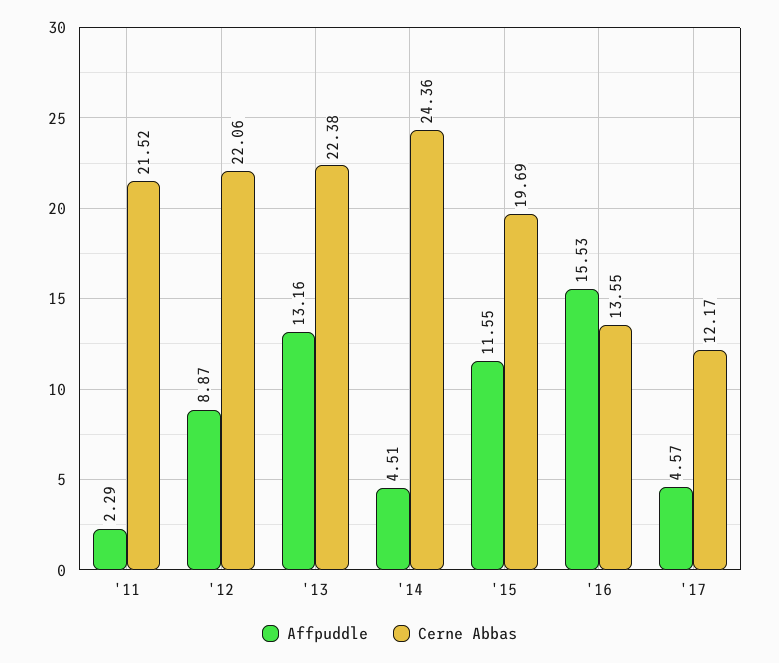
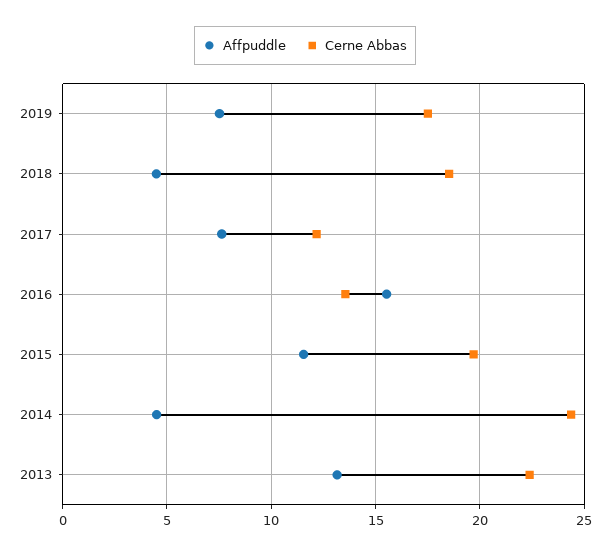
Affpuddle, '11: 2.29 -> none
Cerne Abbas, '11: 21.52 -> none
Affpuddle, '12: 8.87 -> none
Cerne Abbas, '12: 22.06 -> none
Affpuddle, '17: 4.57 -> 7.5
Affpuddle, 2019: none -> 7.5
Cerne Abbas, 2019: none -> 17.5
Affpuddle, 2018: none -> 4.5
Cerne Abbas, 2018: none -> 18.5

